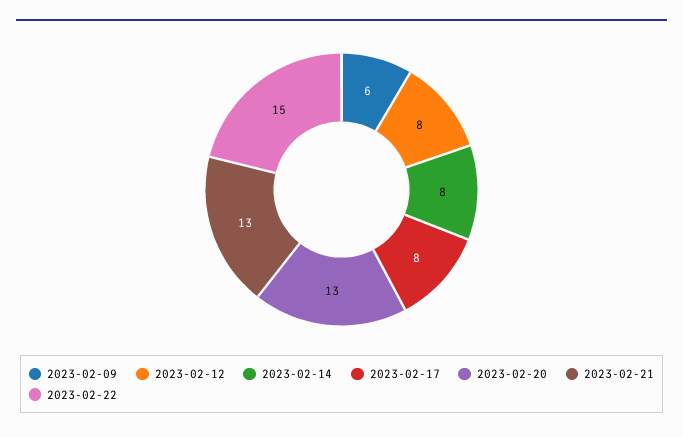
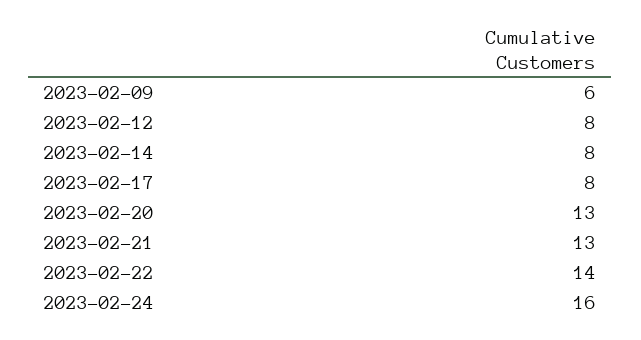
2023-02-22: 15 -> 14
2023-02-24: none -> 16

